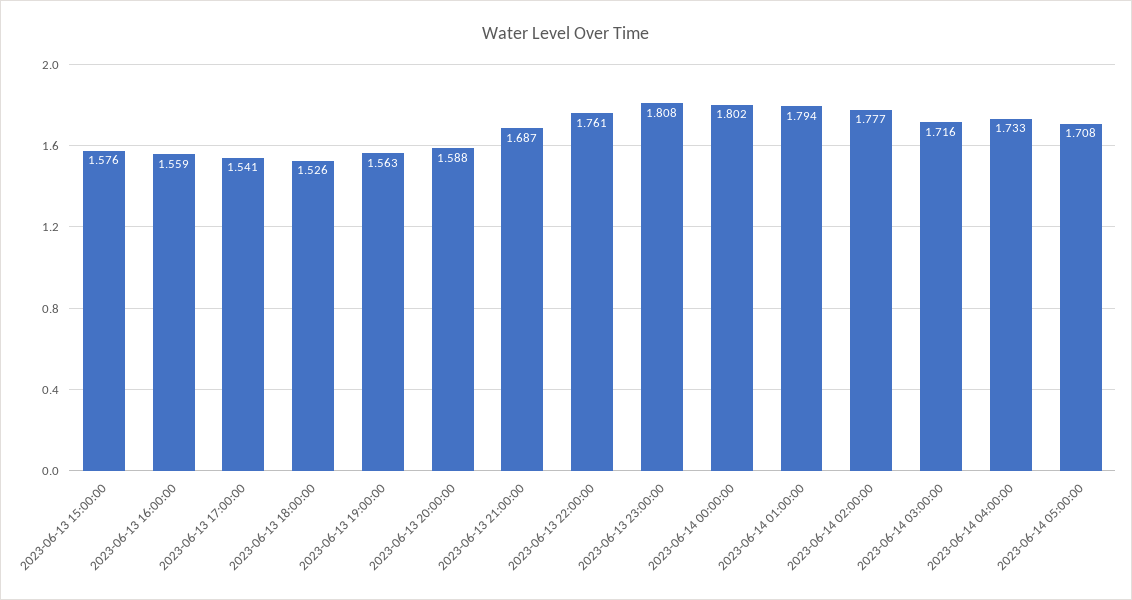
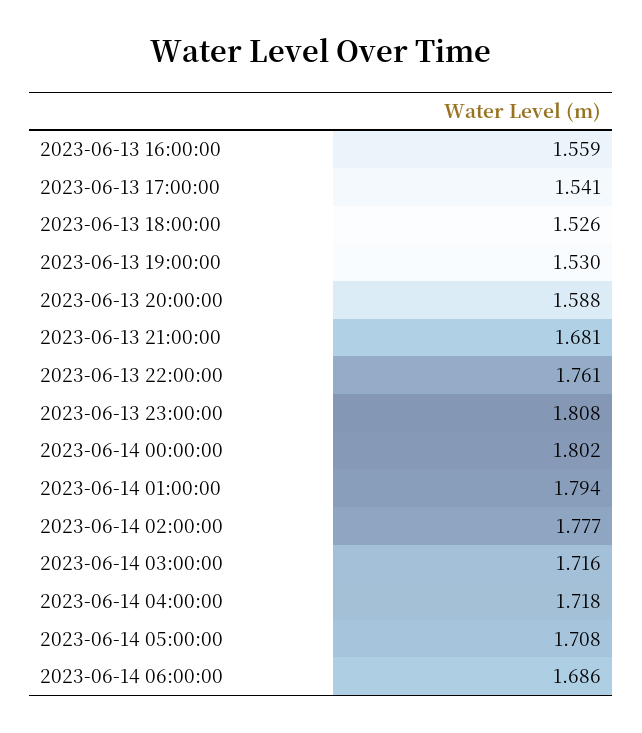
2023-06-13 15:00:00: 1.576 -> none
2023-06-13 19:00:00: 1.563 -> 1.53
2023-06-13 21:00:00: 1.687 -> 1.681
2023-06-14 04:00:00: 1.733 -> 1.718
2023-06-14 06:00:00: none -> 1.686

